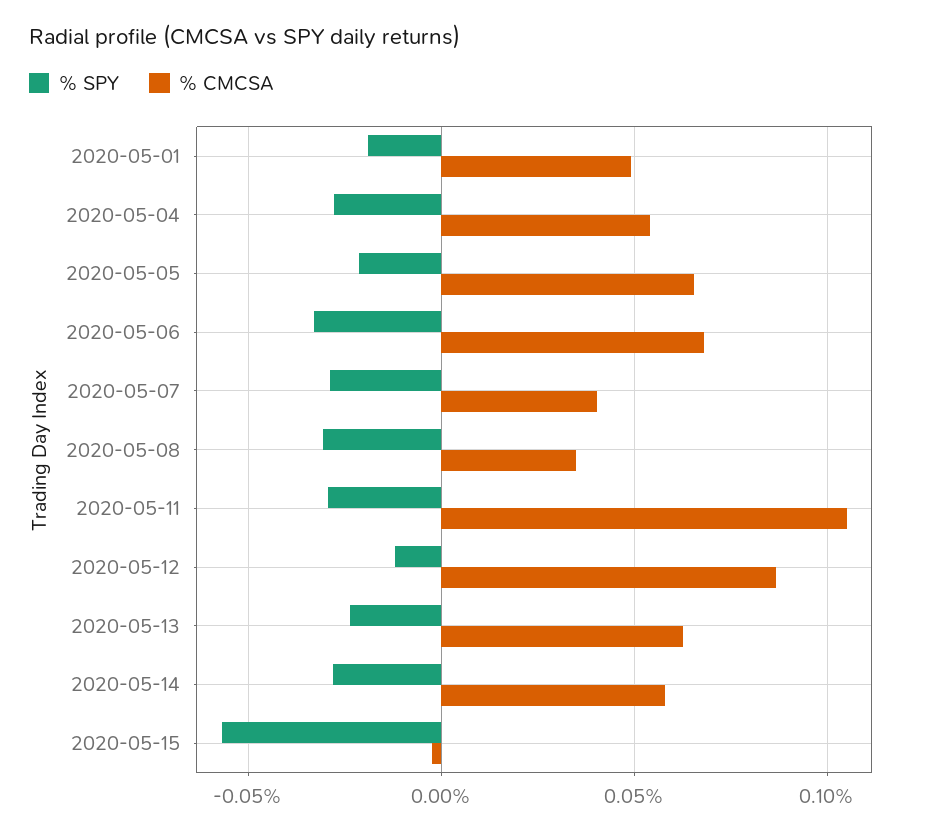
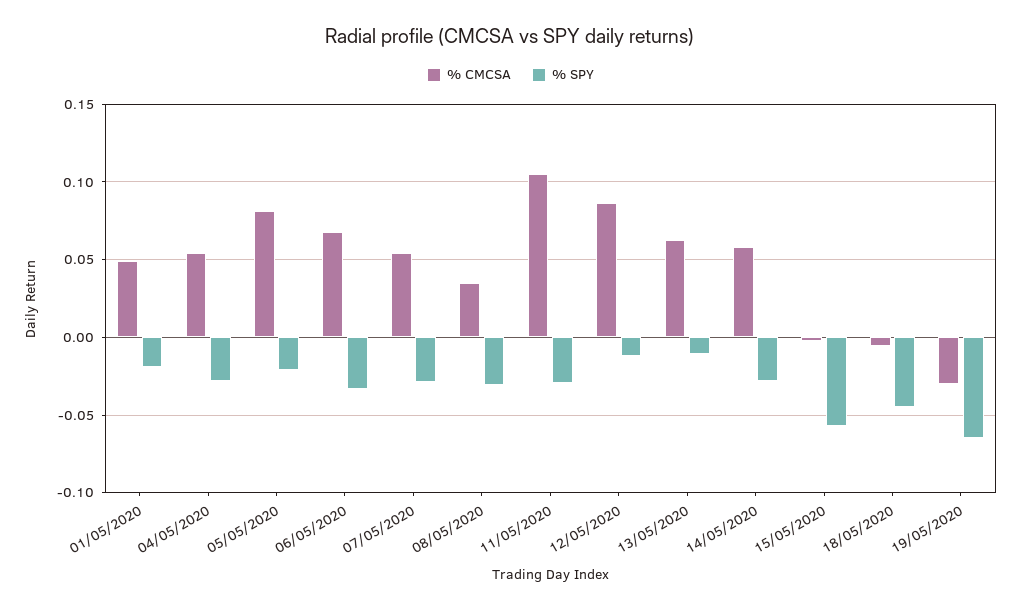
% CMCSA, 2020-05-05: 0.065 -> 0.08
% CMCSA, 2020-05-07: 0.04 -> 0.055
% SPY, 2020-05-13: -0.025 -> -0.01
% CMCSA, 18/05/2020: none -> -0.005
% SPY, 18/05/2020: none -> -0.045
% CMCSA, 19/05/2020: none -> -0.03
% SPY, 19/05/2020: none -> -0.065

